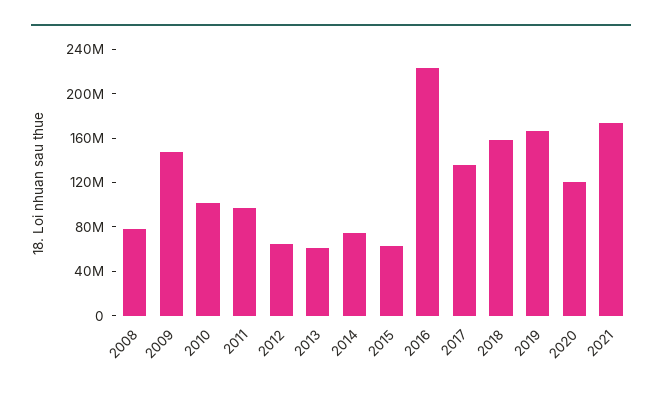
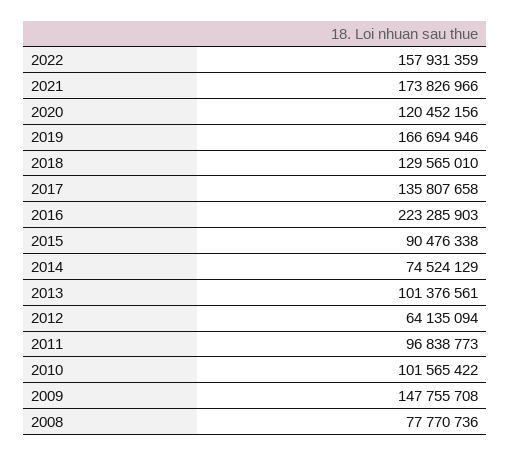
2013: 60000000 -> 101376561
2015: 60000000 -> 90476338
2018: 160000000 -> 129565010
2022: none -> 157931359

